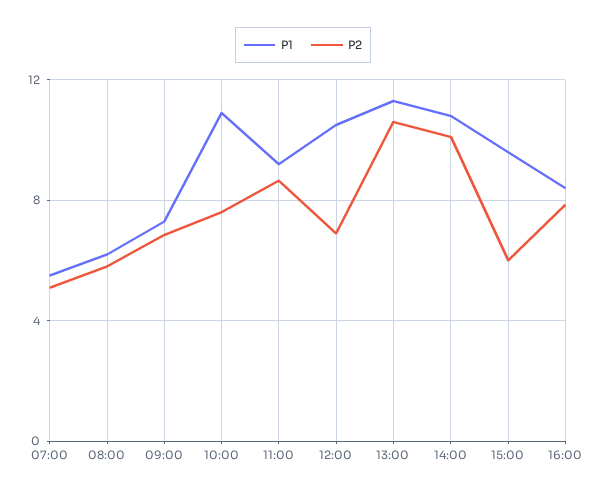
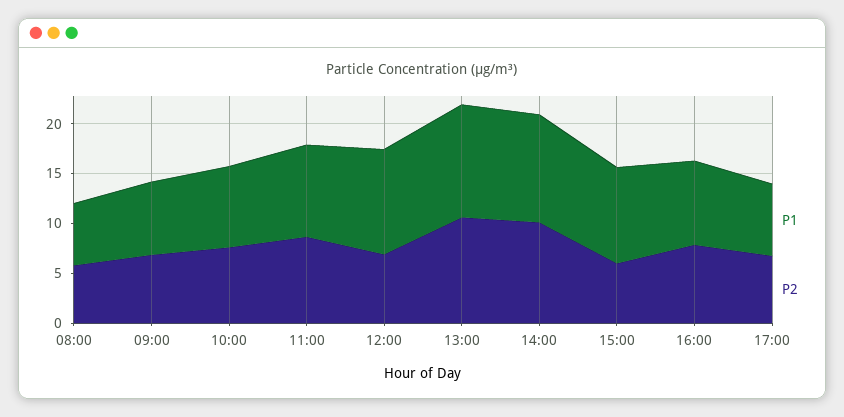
P1, 07:00: 5.5 -> none
P2, 07:00: 5 -> none
P1, 10:00: 11 -> 8
P1, 17:00: none -> 7
P2, 17:00: none -> 7

